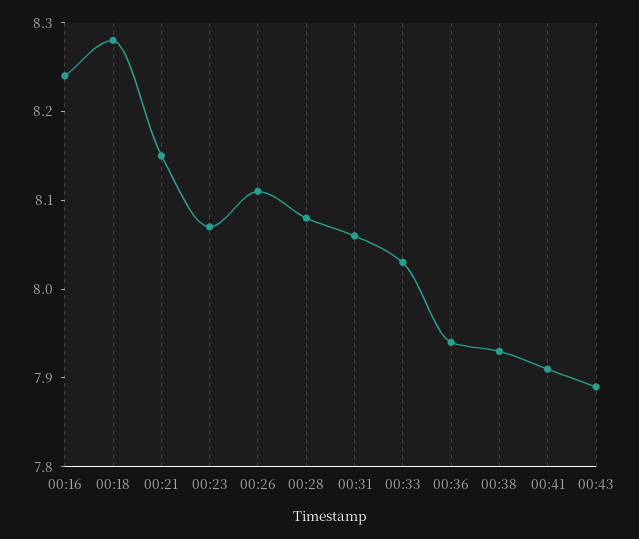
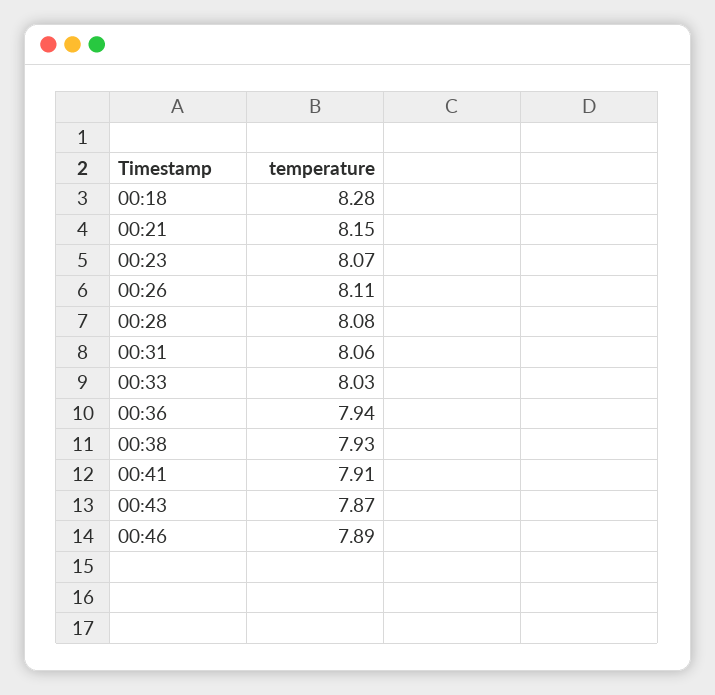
00:16: 8.24 -> none
00:43: 7.89 -> 7.87
00:46: none -> 7.89

